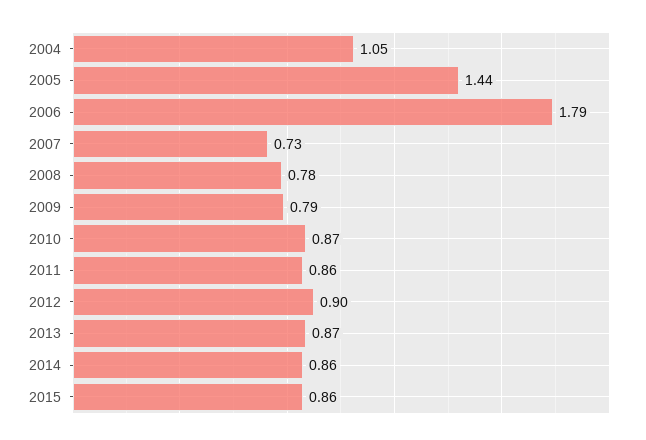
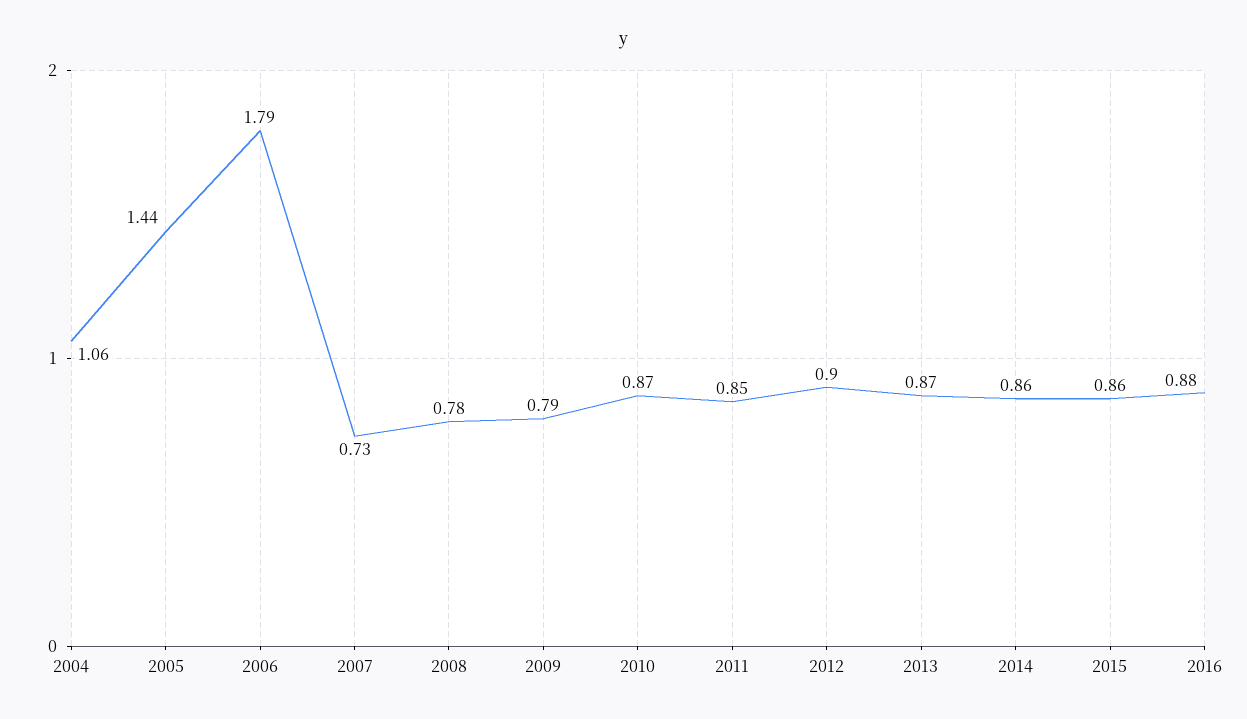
2004: 1.05 -> 1.06
2011: 0.86 -> 0.85
2016: none -> 0.88

